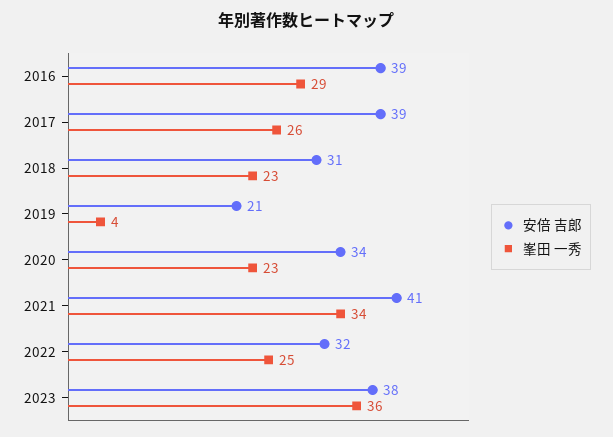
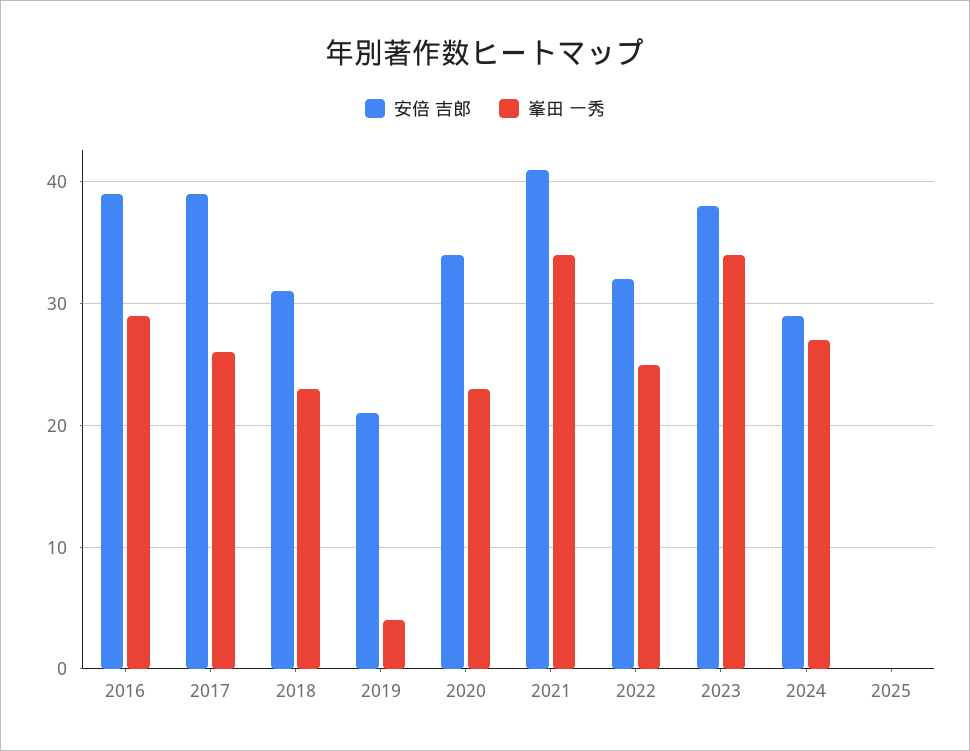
峯田 一秀, 2023: 36 -> 34
安倍 吉郎, 2024: none -> 29
峯田 一秀, 2024: none -> 27
安倍 吉郎, 2025: none -> 0
峯田 一秀, 2025: none -> 0

